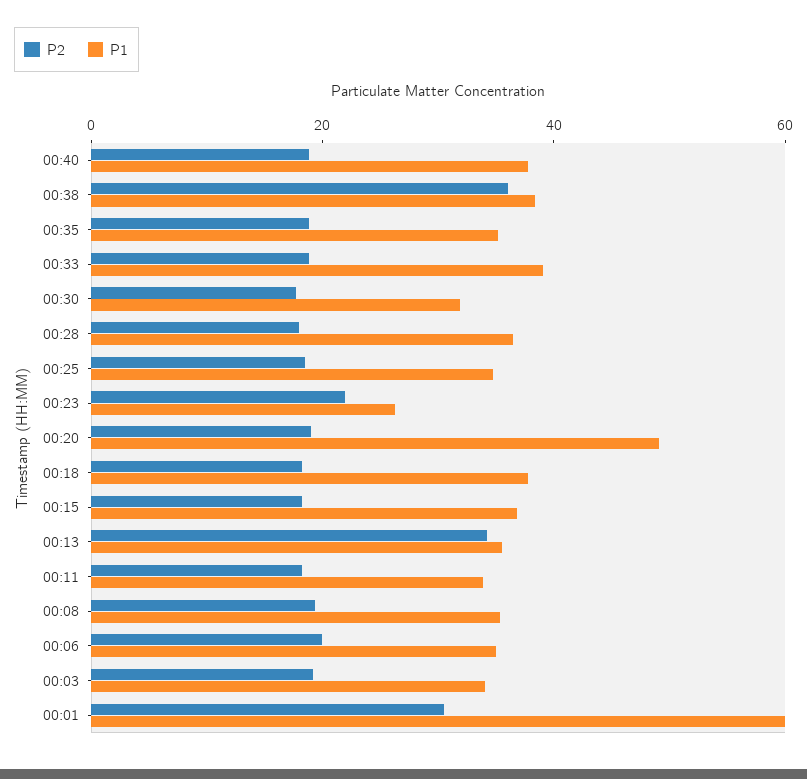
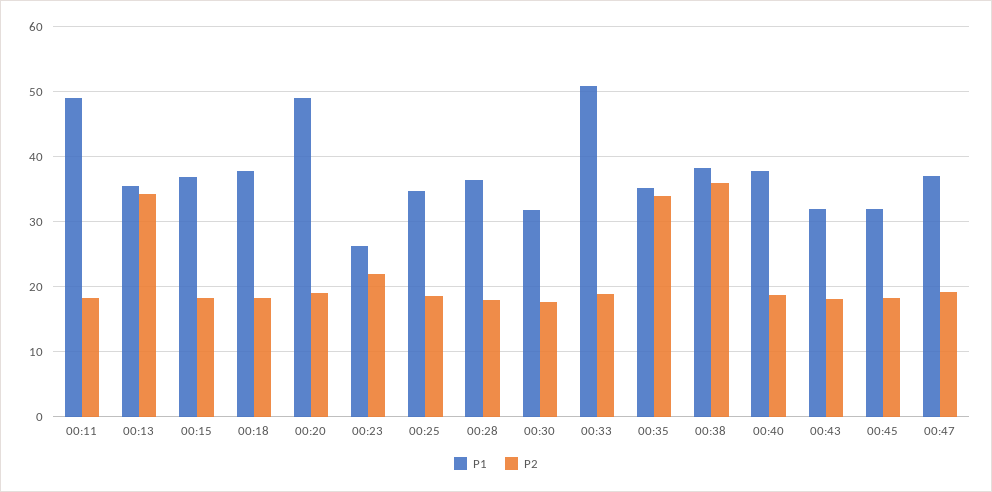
P2, 00:35: 20 -> 34
P1, 00:33: 40 -> 51
P1, 00:11: 35 -> 49
P2, 00:08: 20 -> none
P1, 00:08: 35 -> none
P2, 00:06: 20 -> none
P1, 00:06: 35 -> none
P2, 00:03: 20 -> none
P1, 00:03: 35 -> none
P2, 00:01: 30 -> none
P1, 00:01: 60 -> none
P1, 00:43: none -> 32
P2, 00:43: none -> 18
P1, 00:45: none -> 32
P2, 00:45: none -> 18
P1, 00:47: none -> 37
P2, 00:47: none -> 19

